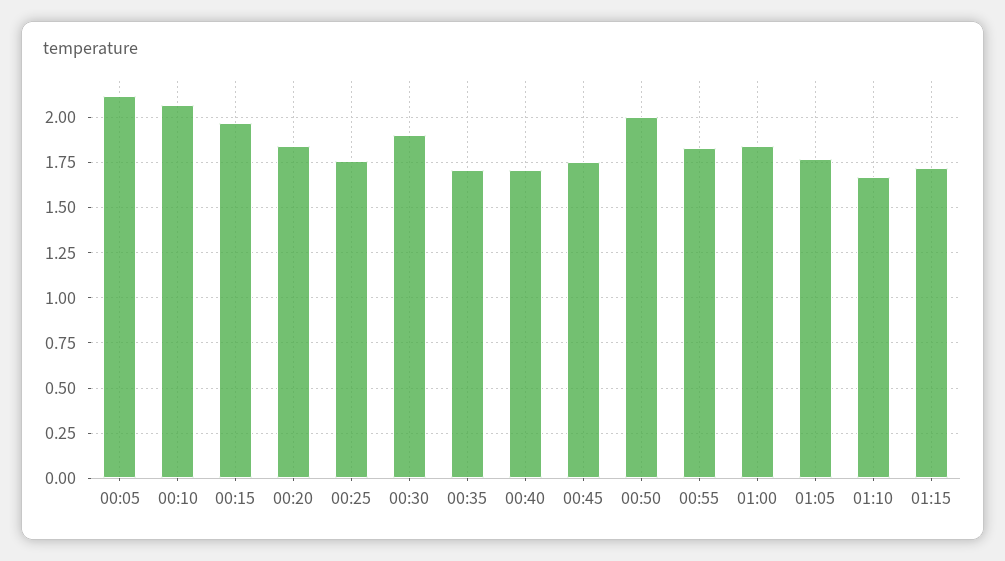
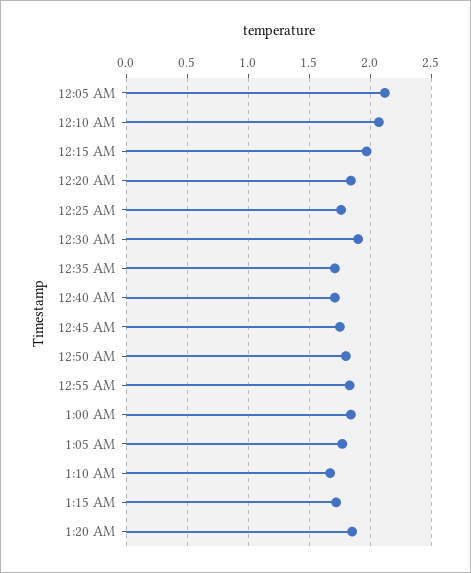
00:50: 2 -> 1.8
1:20 AM: none -> 1.85

